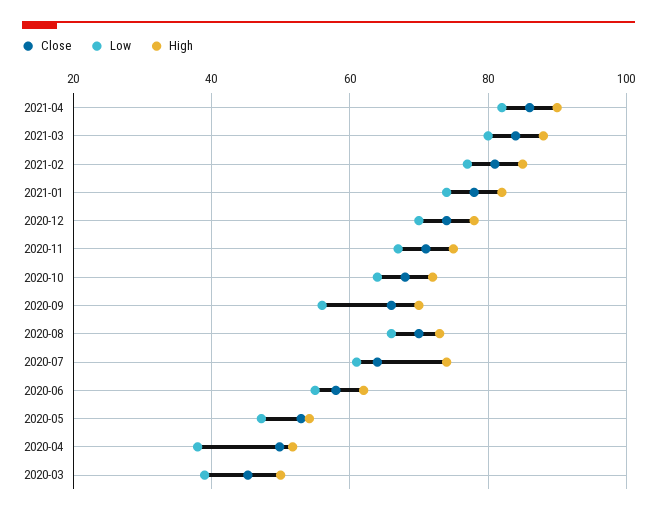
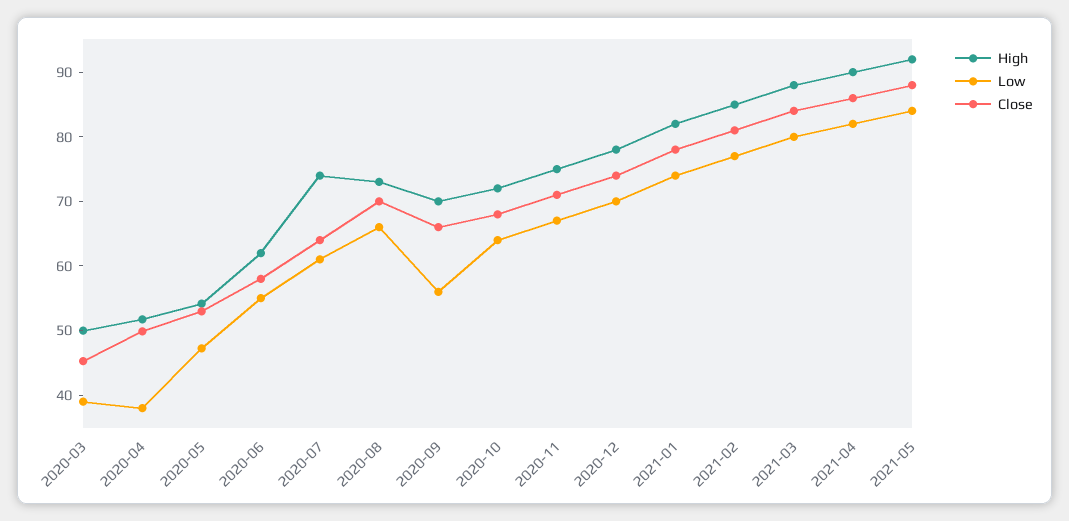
High, 2021-05: none -> 92
Low, 2021-05: none -> 84
Close, 2021-05: none -> 88

